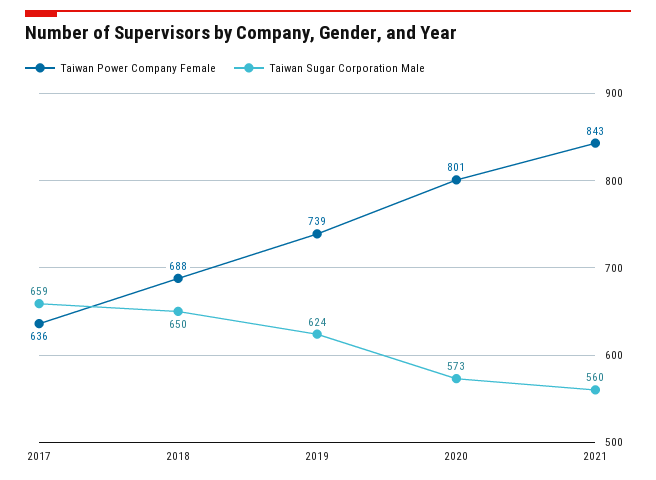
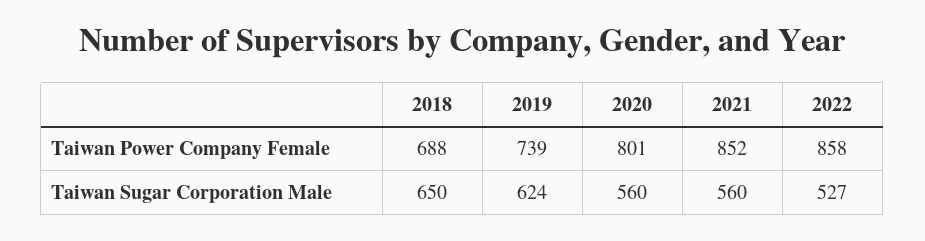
Taiwan Power Company Female, 2017: 636 -> none
Taiwan Sugar Corporation Male, 2017: 659 -> none
Taiwan Sugar Corporation Male, 2020: 573 -> 560
Taiwan Power Company Female, 2021: 843 -> 852
Taiwan Power Company Female, 2022: none -> 858
Taiwan Sugar Corporation Male, 2022: none -> 527

